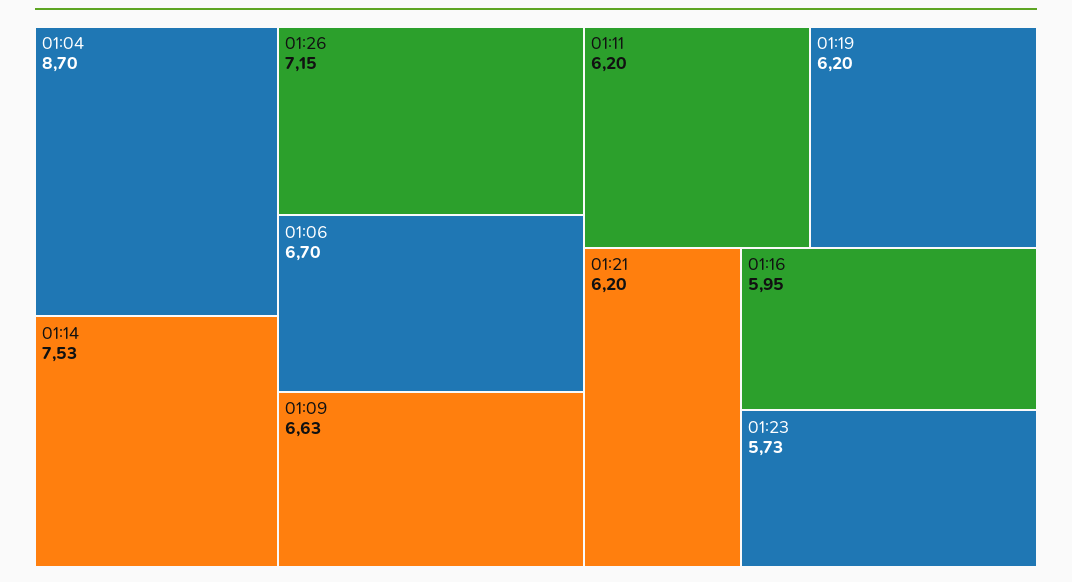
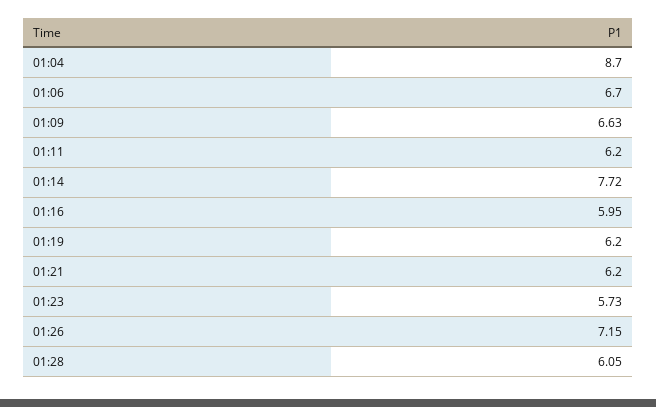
01:14: 7.53 -> 7.72
01:28: none -> 6.05

